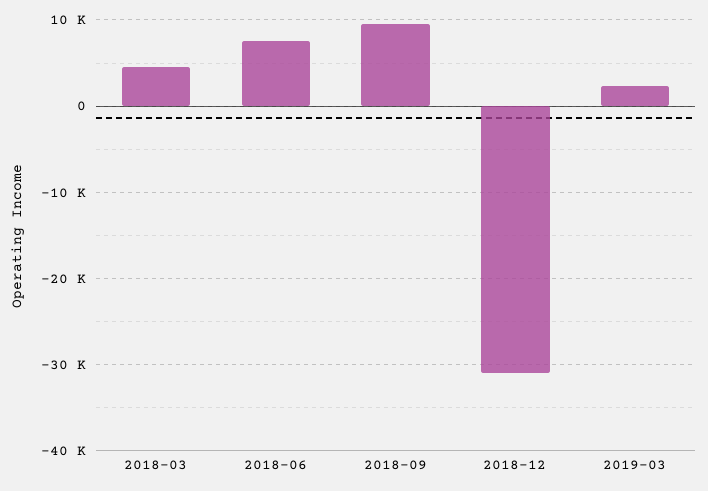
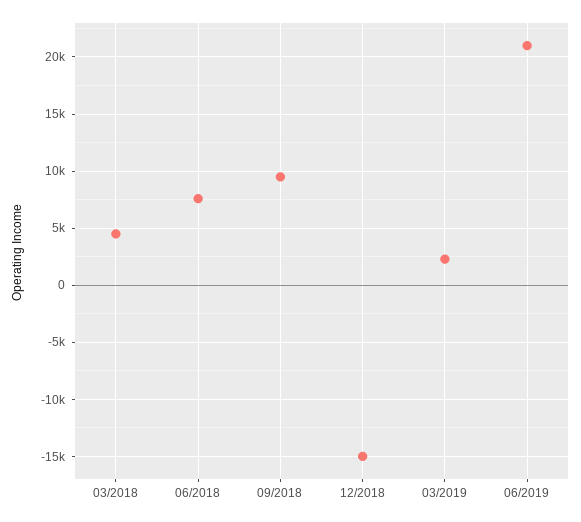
2018-12: -31000 -> -15000
06/2019: none -> 21000

